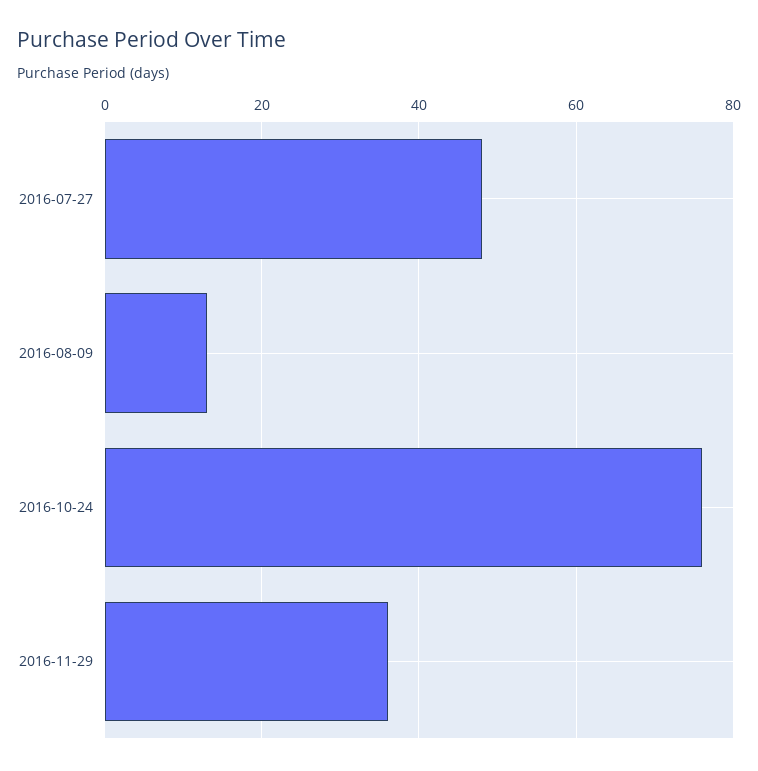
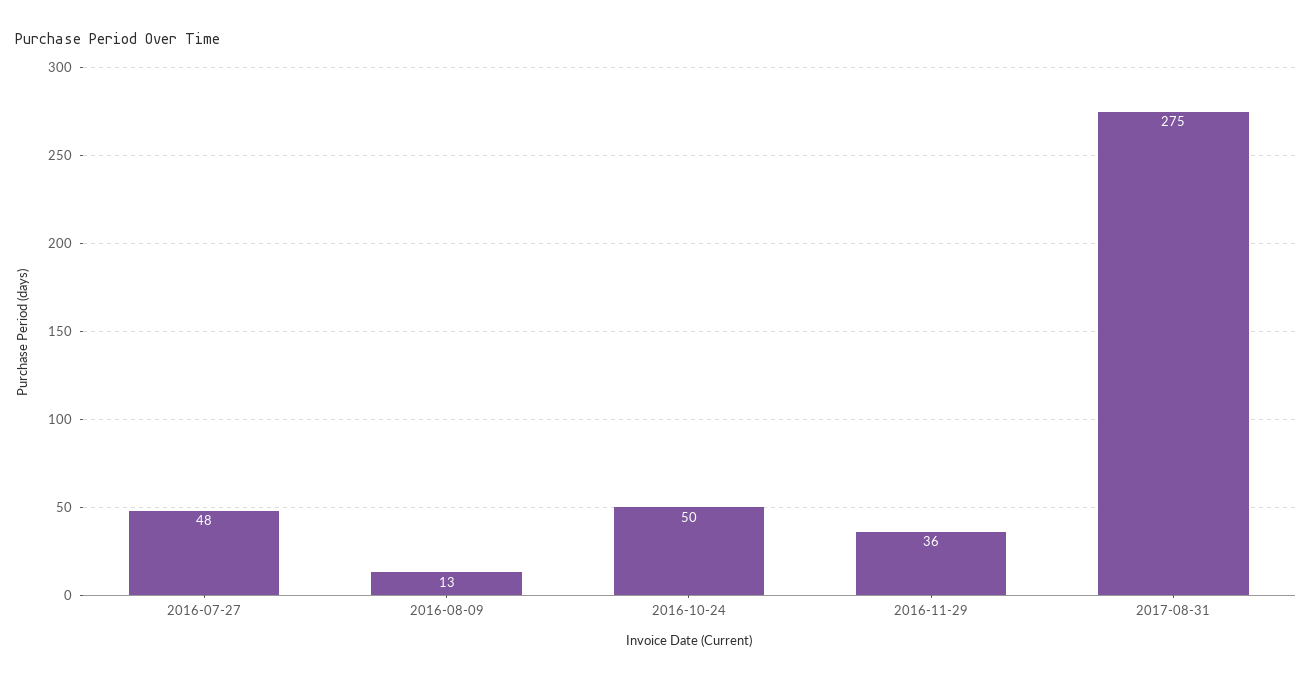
2016-10-24: 75 -> 50
2017-08-31: none -> 275

